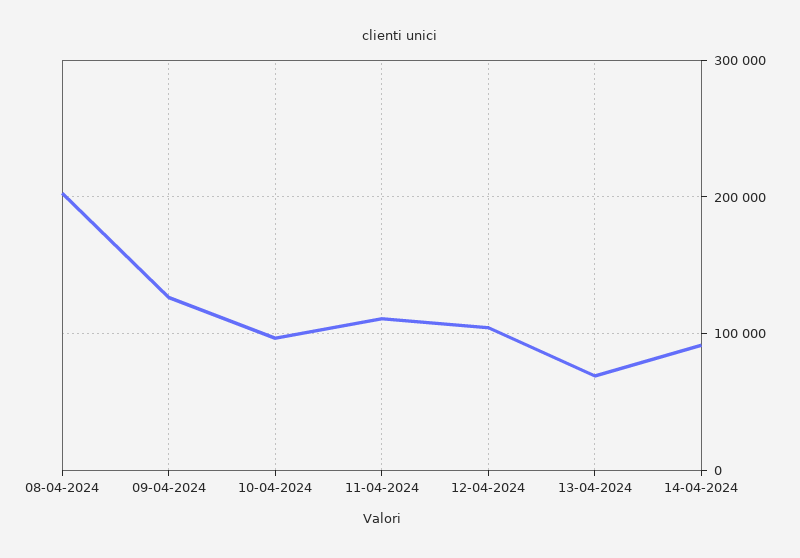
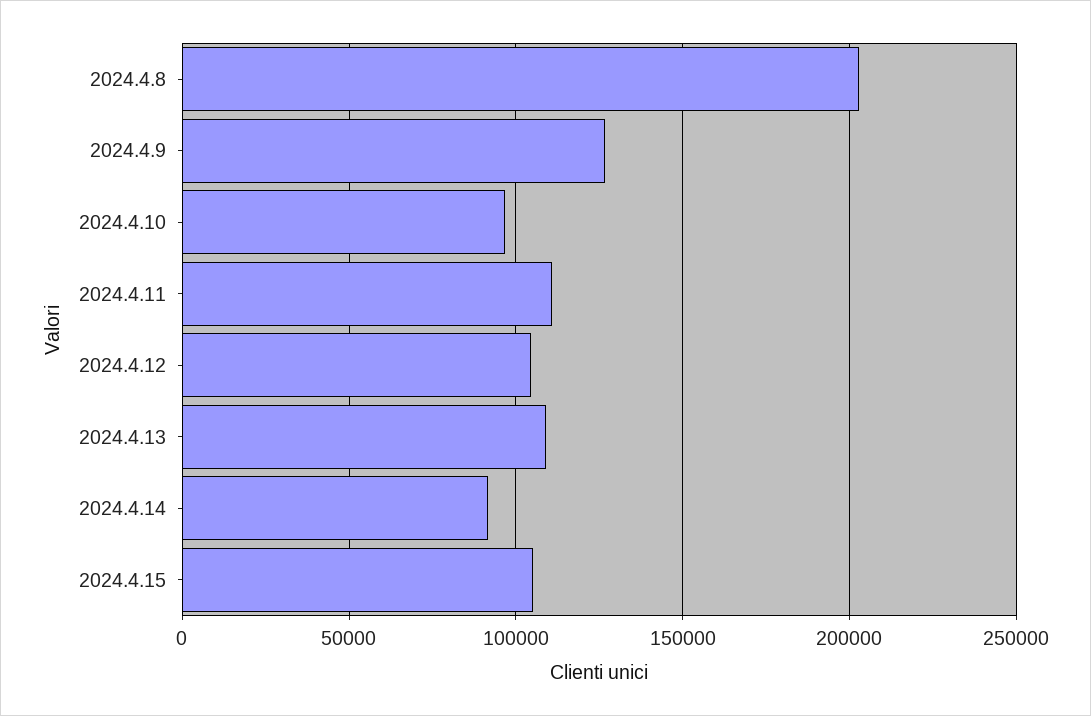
13-04-2024: 70000 -> 110000
2024.4.15: none -> 105000

